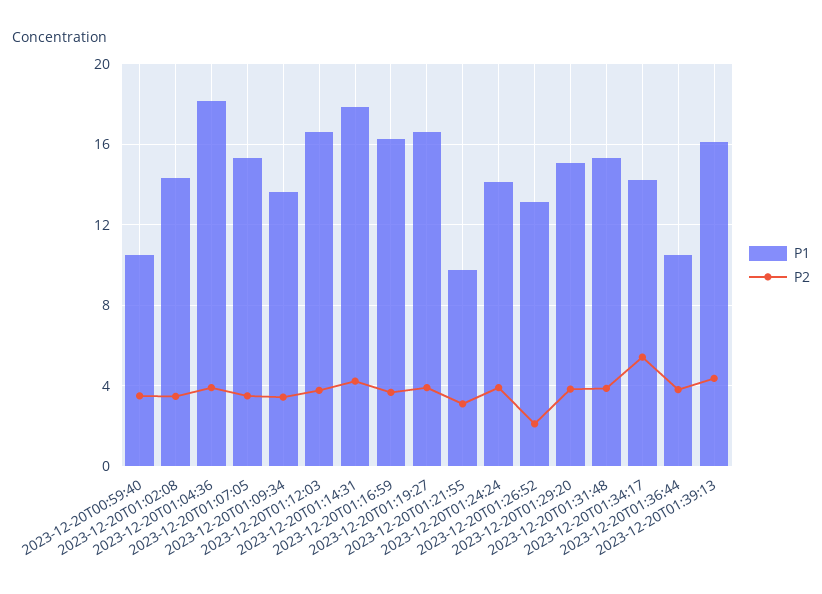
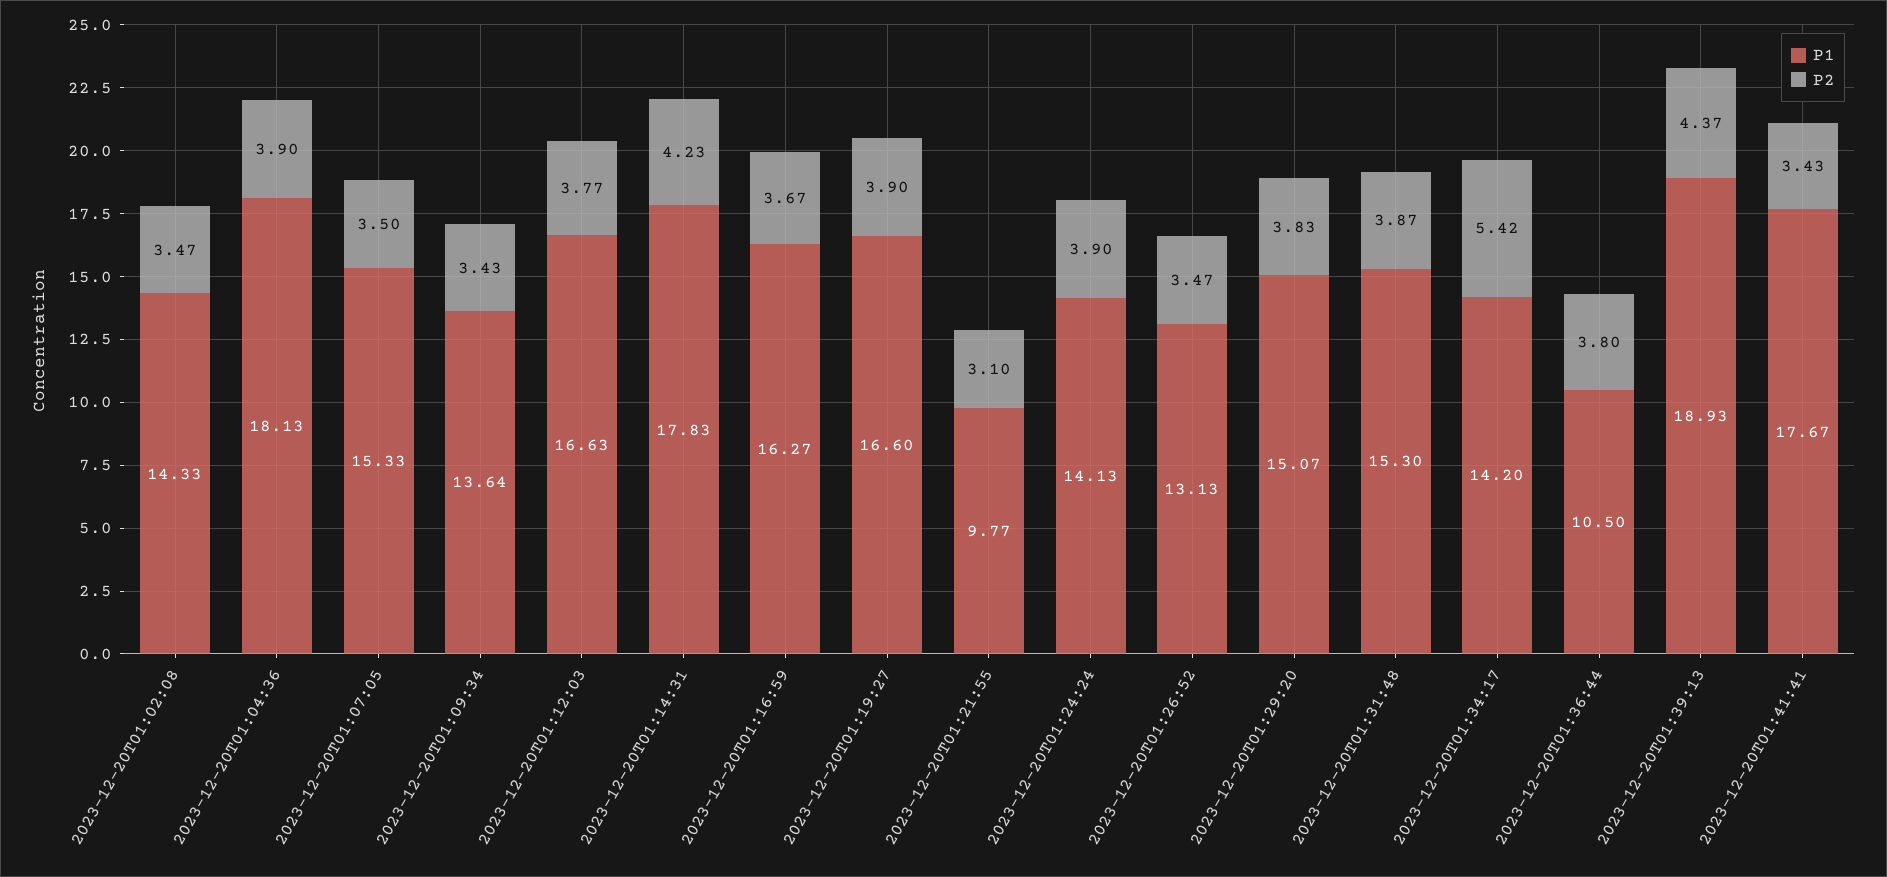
P1, 2023-12-20T00:59:40: 10.5 -> none
P2, 2023-12-20T00:59:40: 3.5 -> none
P2, 2023-12-20T01:26:52: 2 -> 3.47
P1, 2023-12-20T01:39:13: 16 -> 18.93
P1, 2023-12-20T01:41:41: none -> 17.67
P2, 2023-12-20T01:41:41: none -> 3.43

